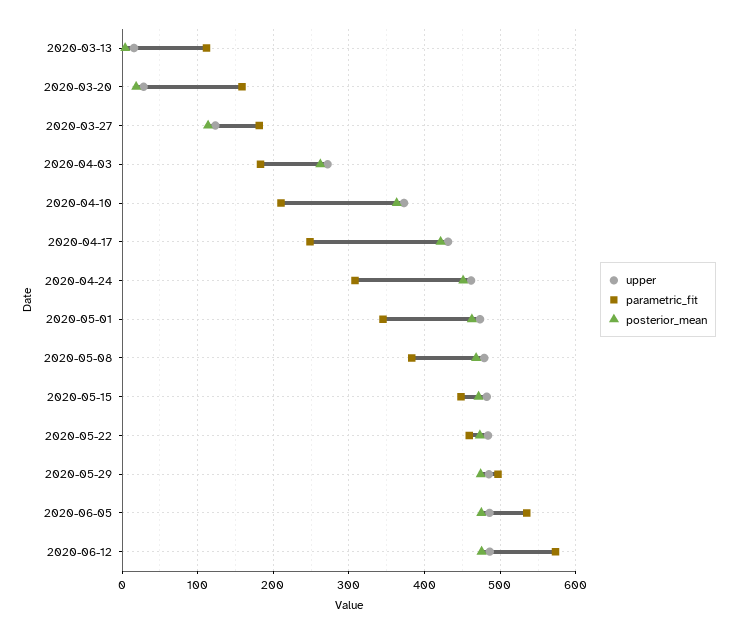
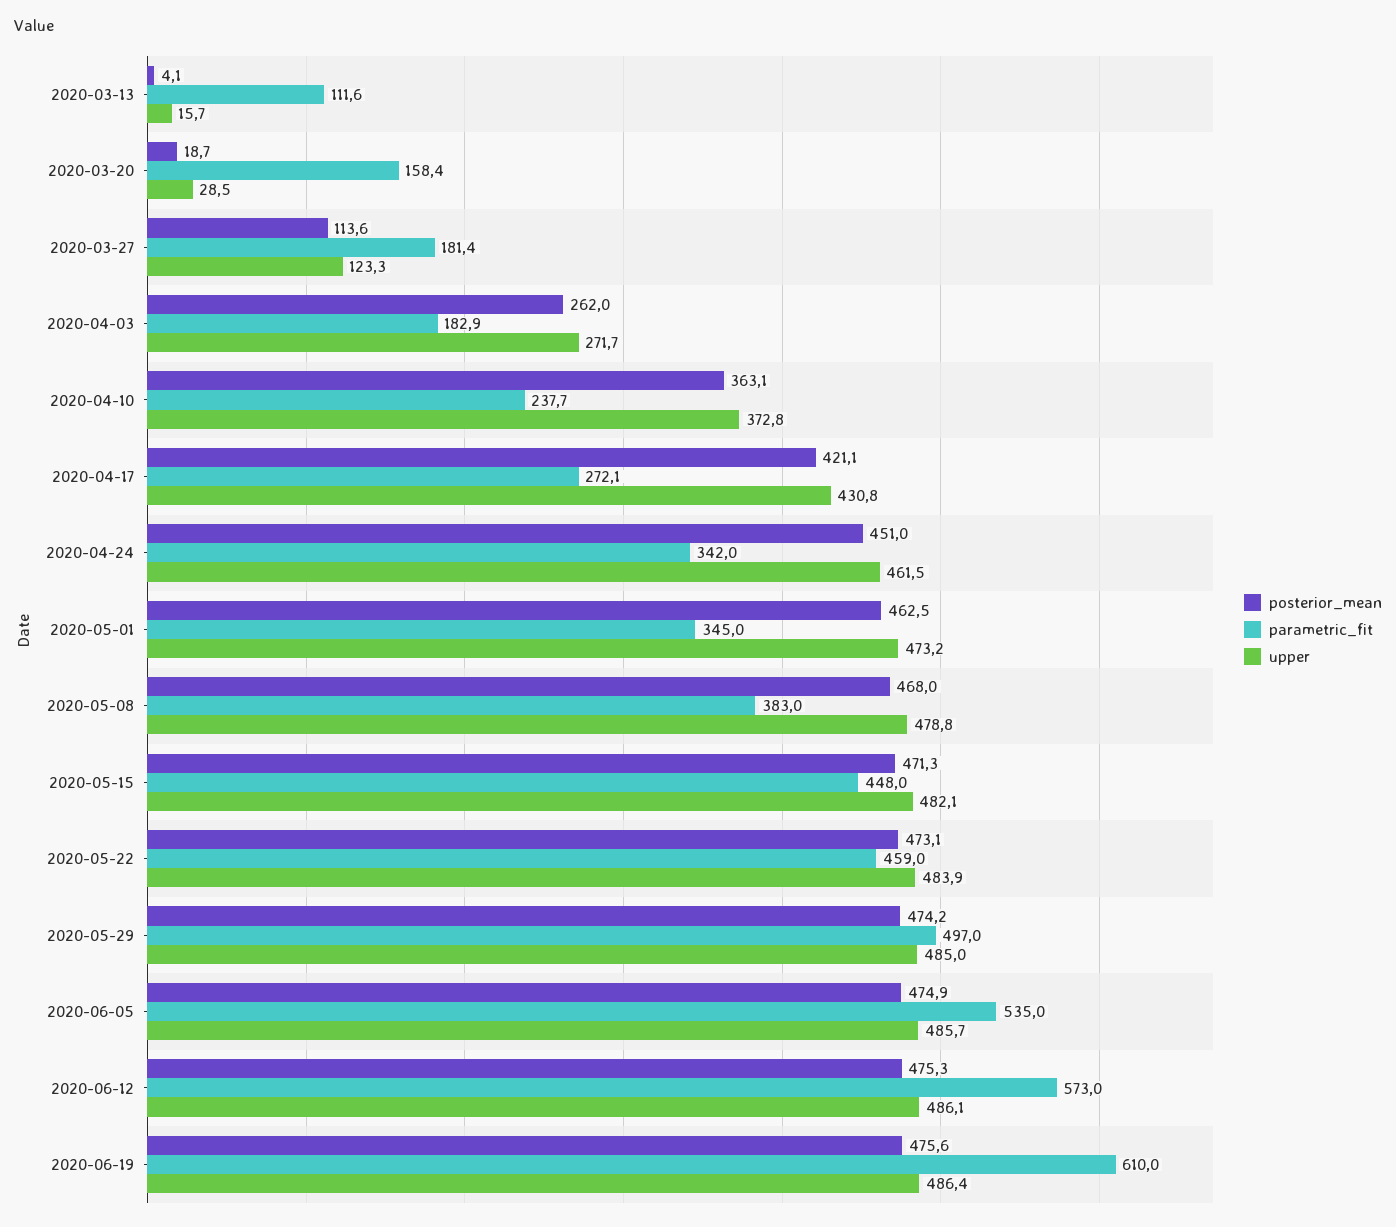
parametric_fit, 2020-04-10: 210 -> 237.7
parametric_fit, 2020-04-17: 250 -> 272.1
parametric_fit, 2020-04-24: 310 -> 342
posterior_mean, 2020-06-19: none -> 475.6
parametric_fit, 2020-06-19: none -> 610
upper, 2020-06-19: none -> 486.4

